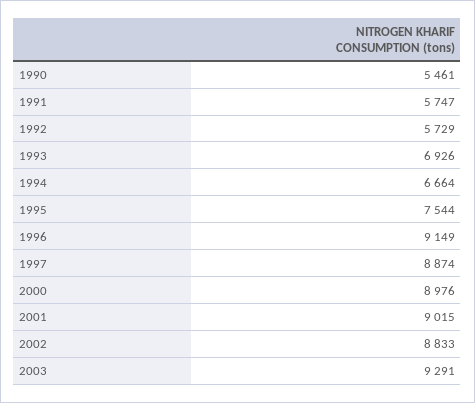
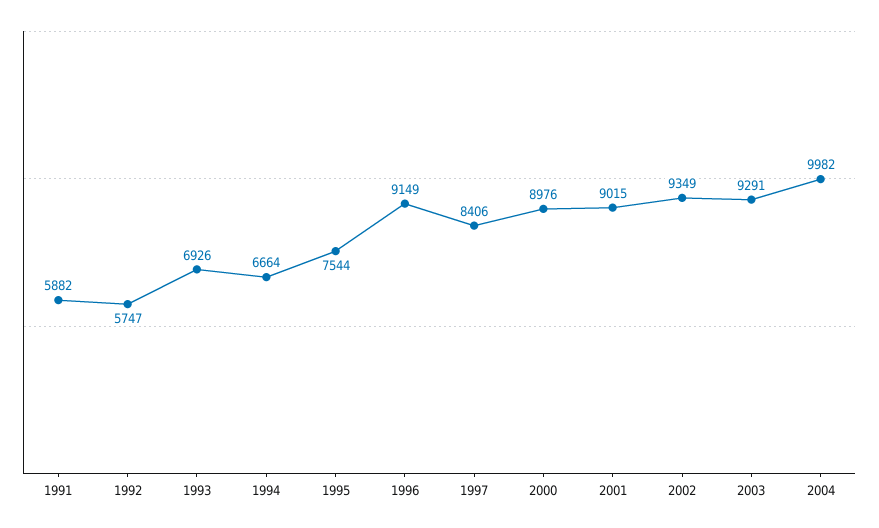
1990: 5461 -> none
1991: 5747 -> 5882
1992: 5729 -> 5747
1997: 8874 -> 8406
2002: 8833 -> 9349
2004: none -> 9982

